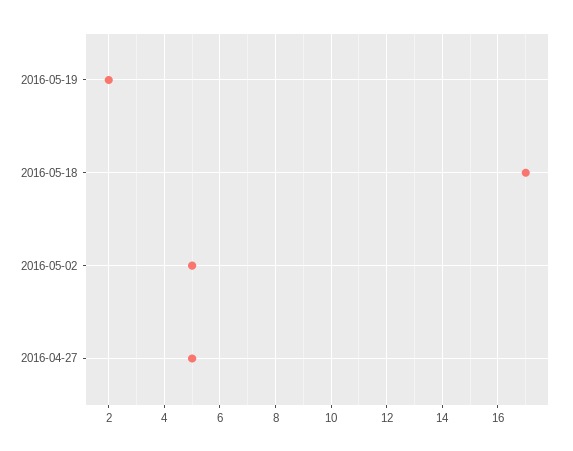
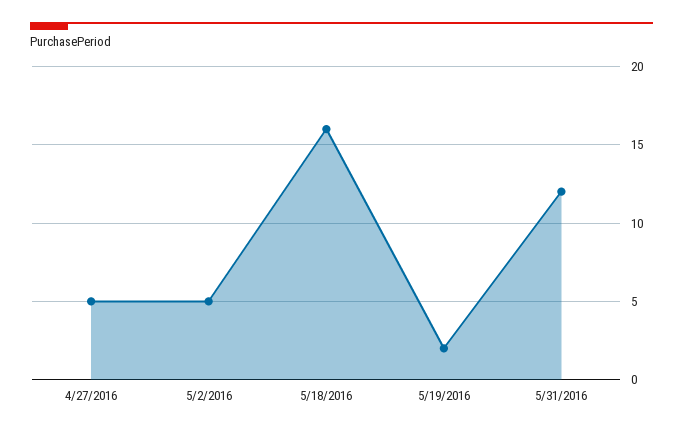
2016-05-18: 17 -> 16
5/31/2016: none -> 12

